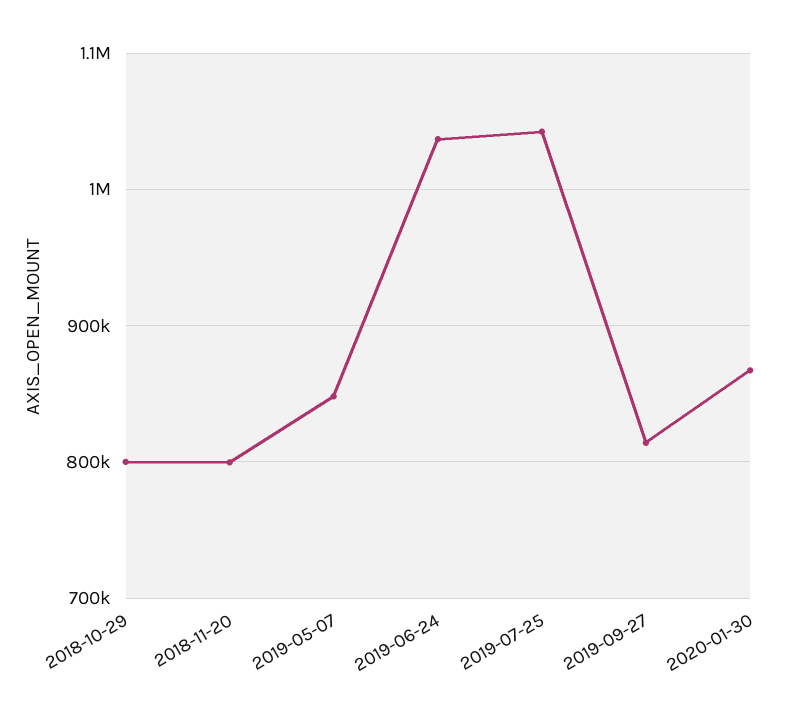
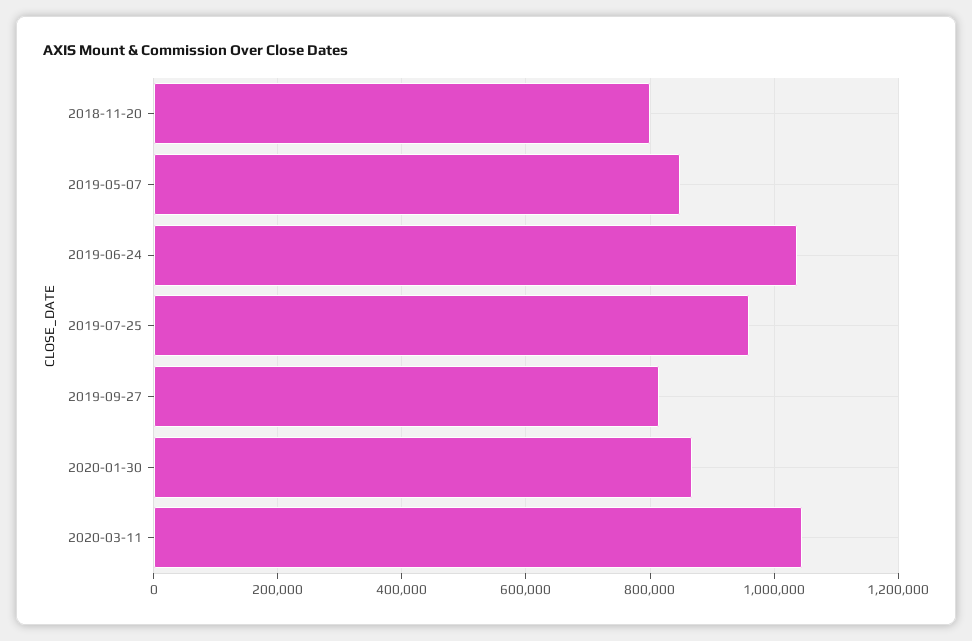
2018-10-29: 800000 -> none
2019-07-25: 1040000 -> 960000
2020-03-11: none -> 1040000

